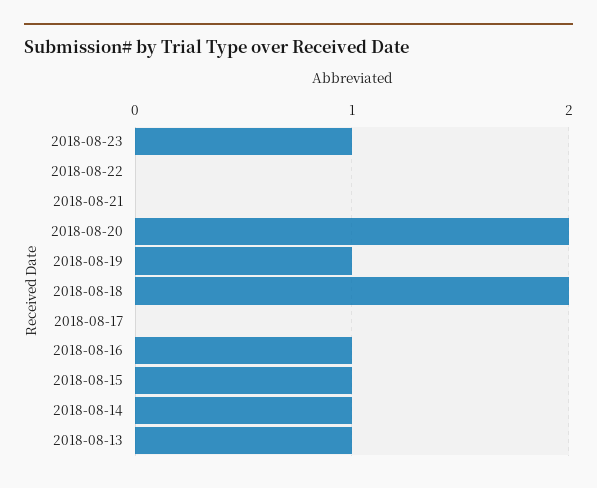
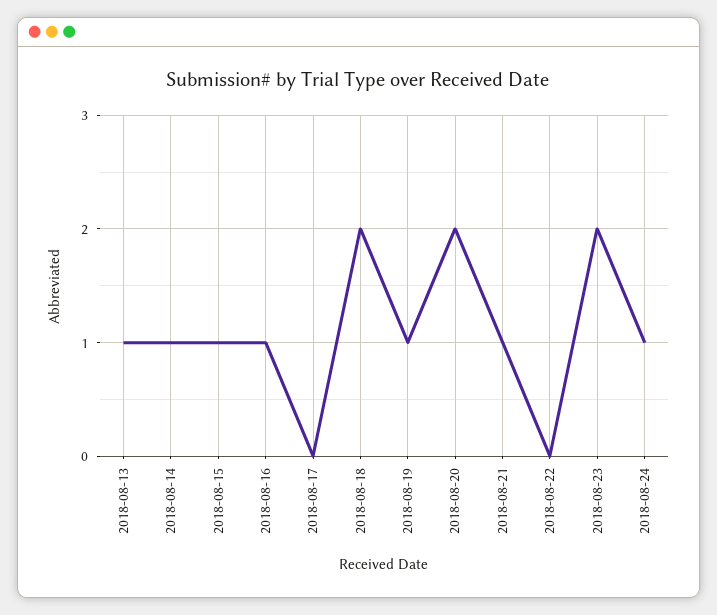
2018-08-23: 1 -> 2
2018-08-21: 0 -> 1
2018-08-24: none -> 1

